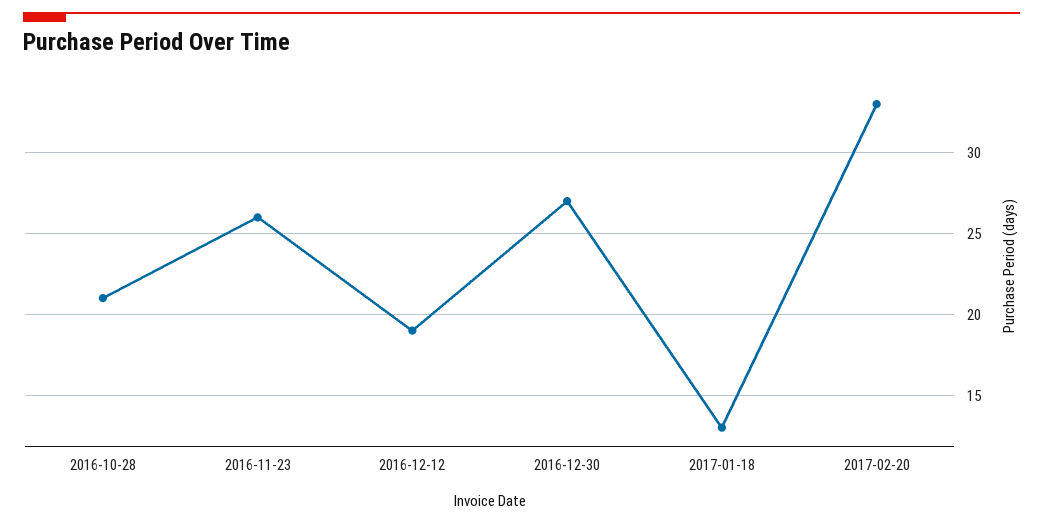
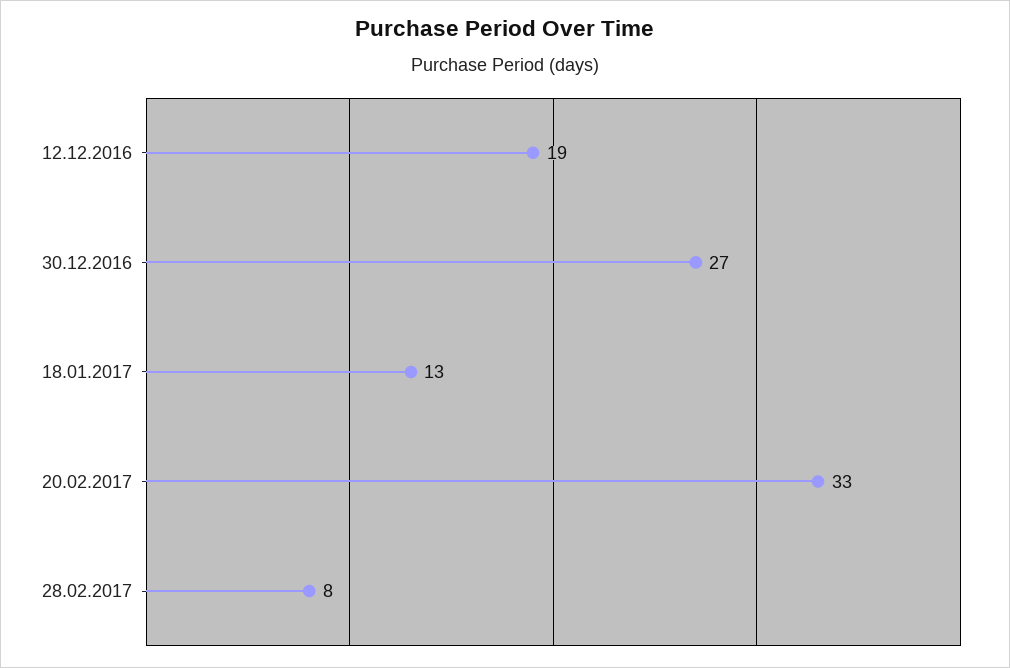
2016-10-28: 21 -> none
2016-11-23: 26 -> none
28.02.2017: none -> 8

